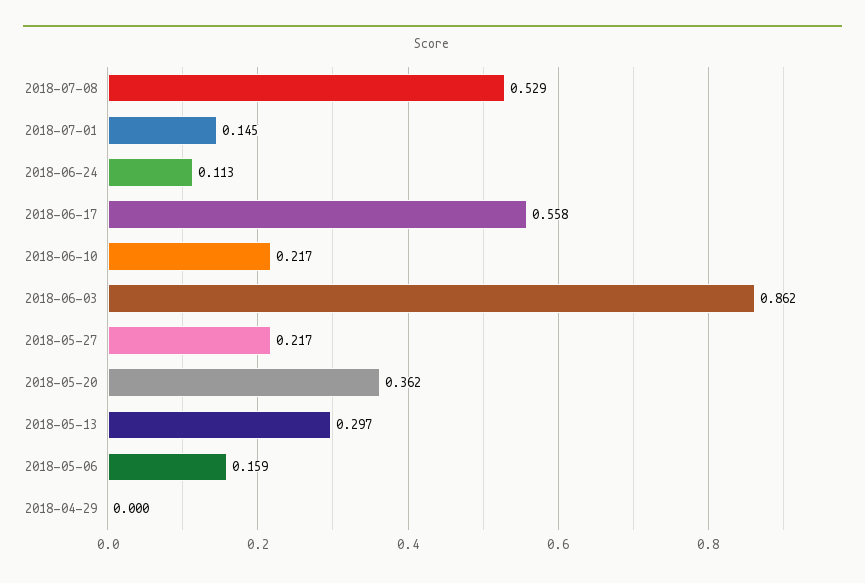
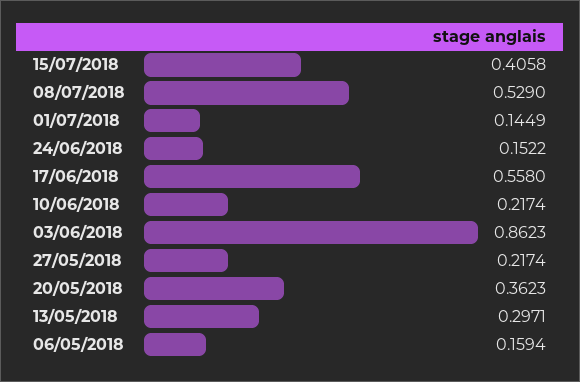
2018-06-24: 0.113 -> 0.1522
2018-04-29: 0 -> none
15/07/2018: none -> 0.4058

